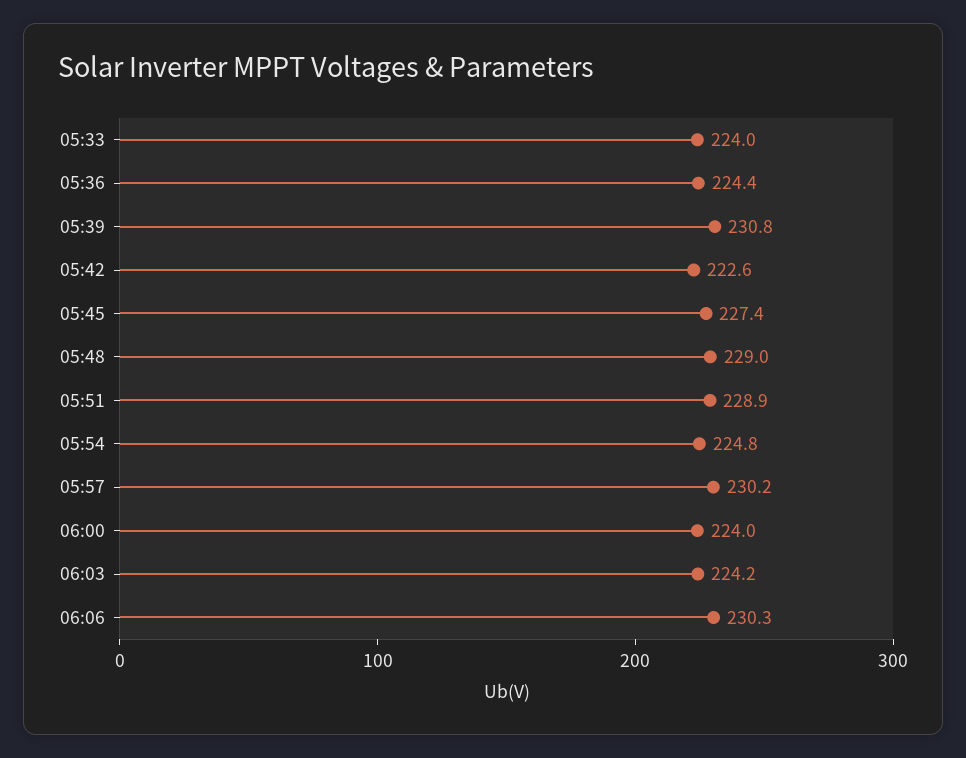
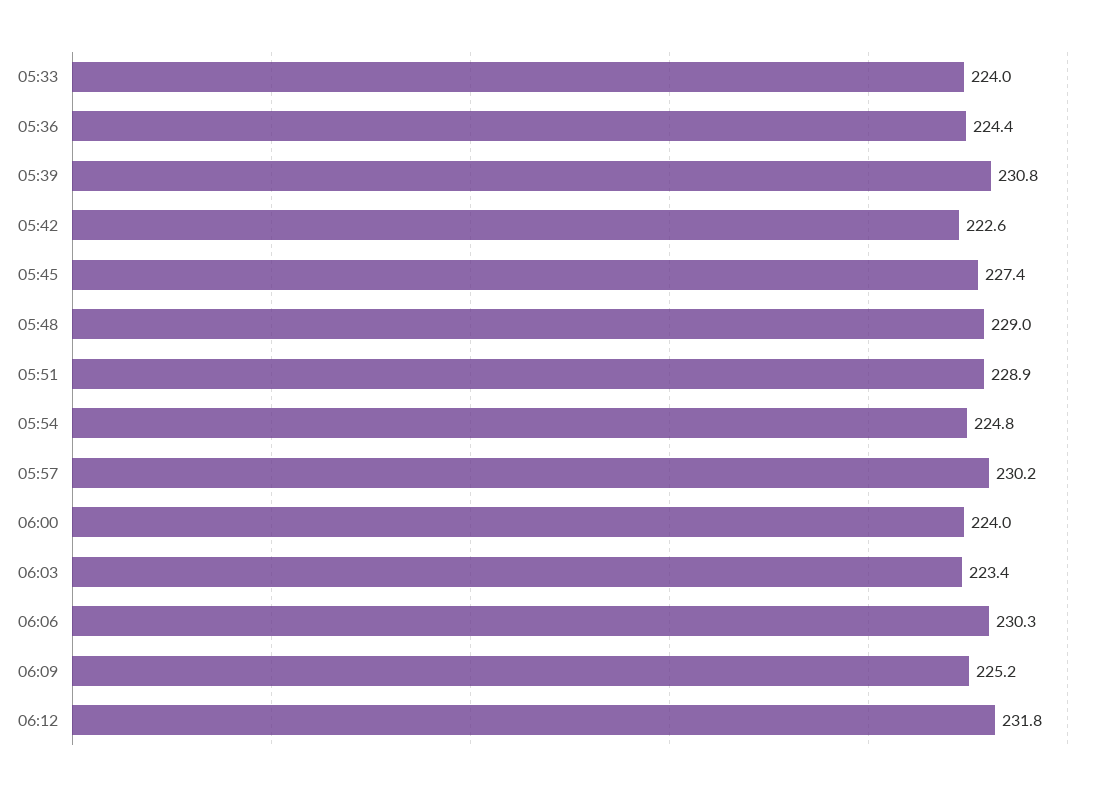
06:03: 224.2 -> 223.4
06:09: none -> 225.2
06:12: none -> 231.8

